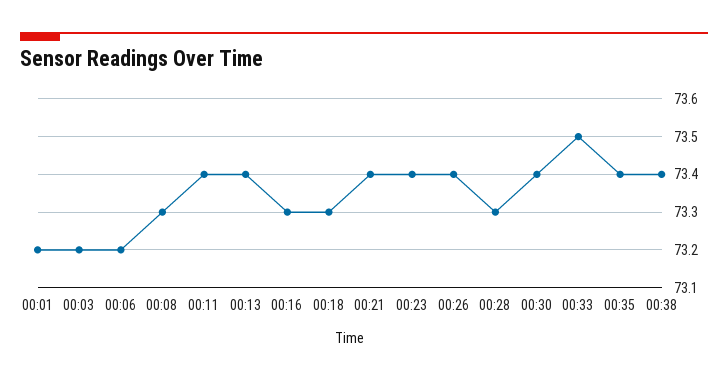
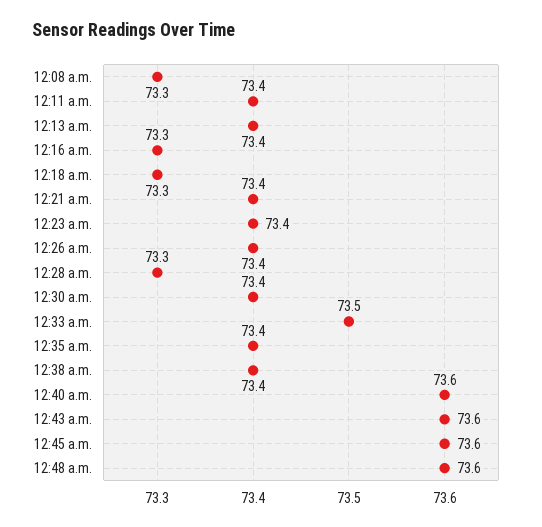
00:01: 73.2 -> none
00:03: 73.2 -> none
00:06: 73.2 -> none
12:40 a.m.: none -> 73.6
12:43 a.m.: none -> 73.6
12:45 a.m.: none -> 73.6
12:48 a.m.: none -> 73.6

